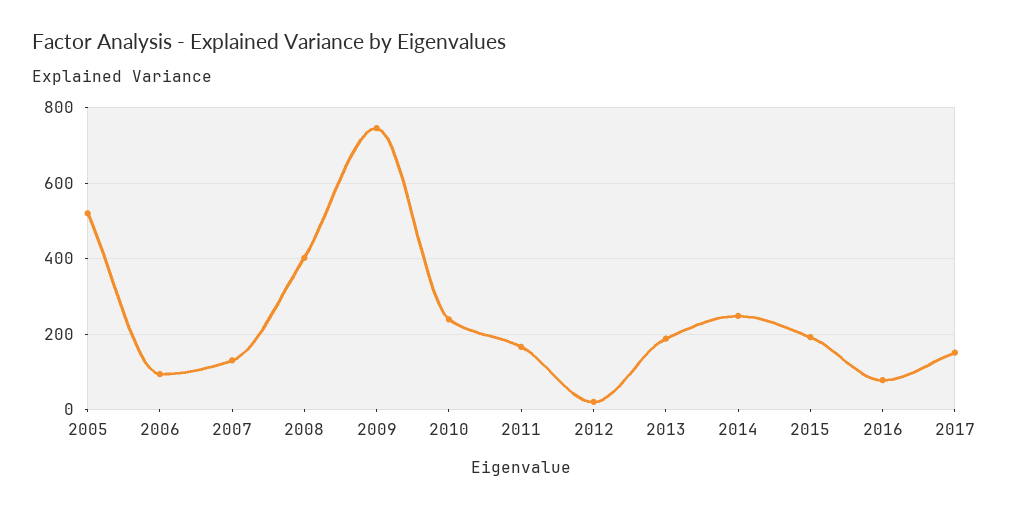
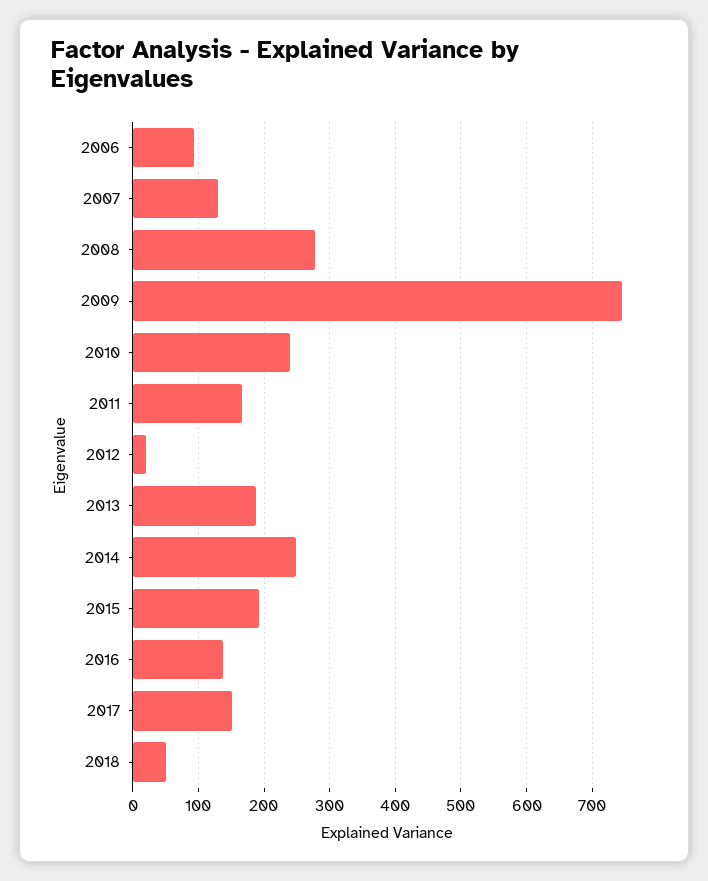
2005: 520 -> none
2008: 400 -> 280
2016: 80 -> 140
2018: none -> 50

